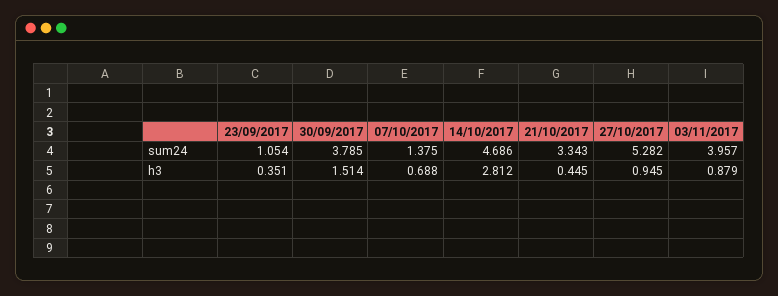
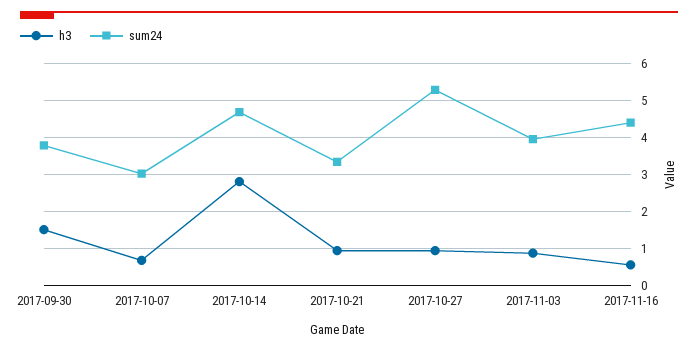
sum24, 23/09/2017: 1.054 -> none
sum24, 07/10/2017: 1.375 -> 3
h3, 23/09/2017: 0.351 -> none
h3, 21/10/2017: 0.445 -> 1
h3, 2017-11-16: none -> 0.6
sum24, 2017-11-16: none -> 4.4

